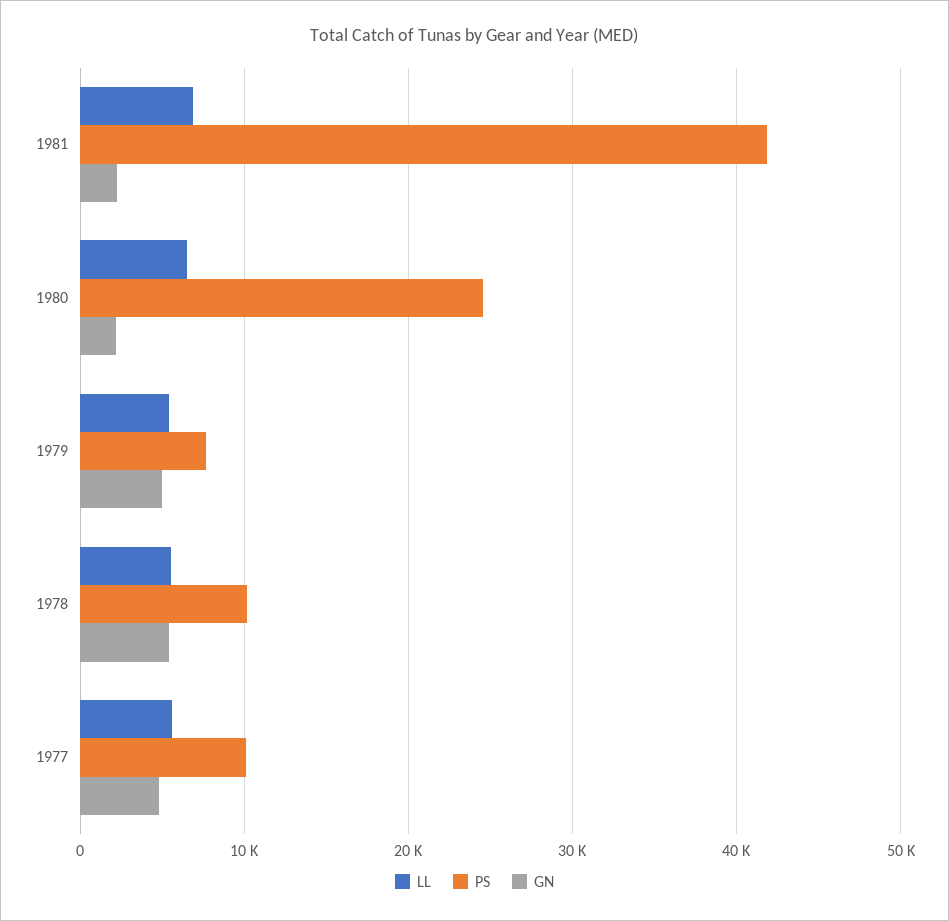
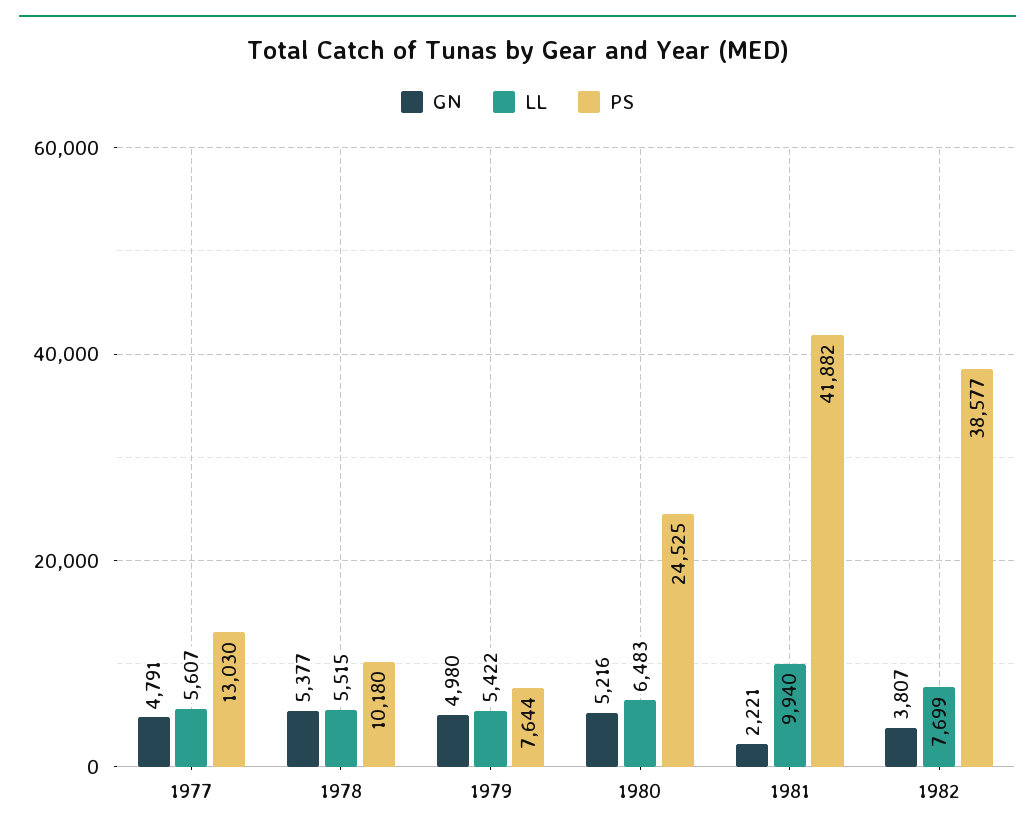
LL, 1981: 7000 -> 9940
GN, 1980: 2000 -> 5216
PS, 1977: 10000 -> 13030
GN, 1982: none -> 3807
LL, 1982: none -> 7699
PS, 1982: none -> 38577

